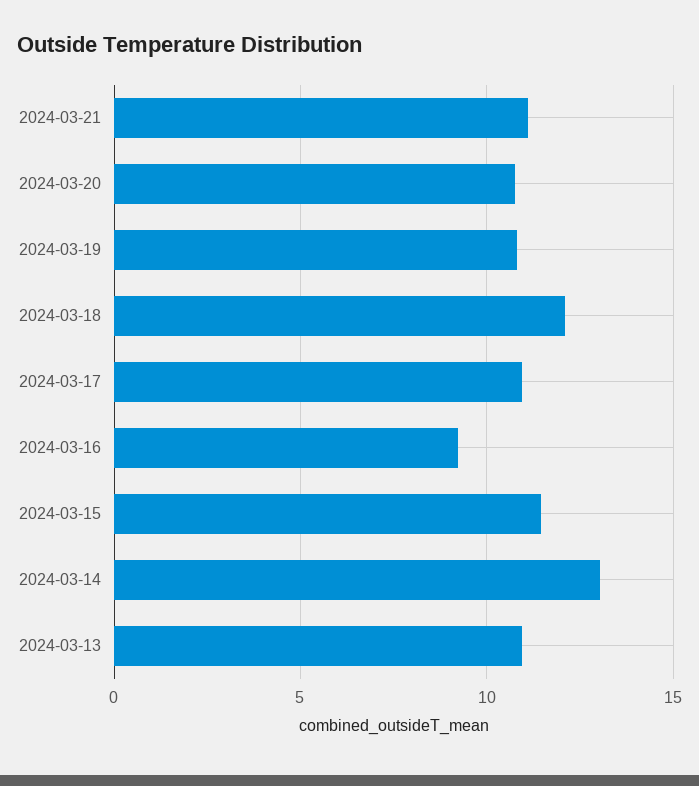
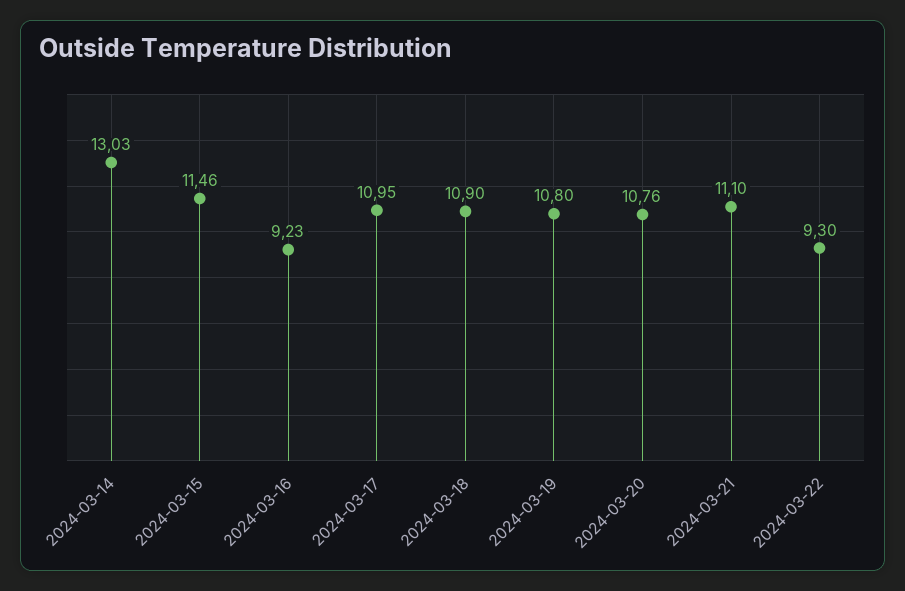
2024-03-18: 12 -> 10.9
2024-03-13: 11 -> none
2024-03-22: none -> 9.3

